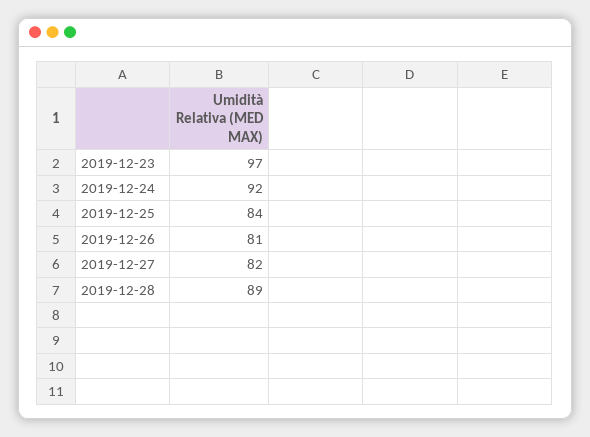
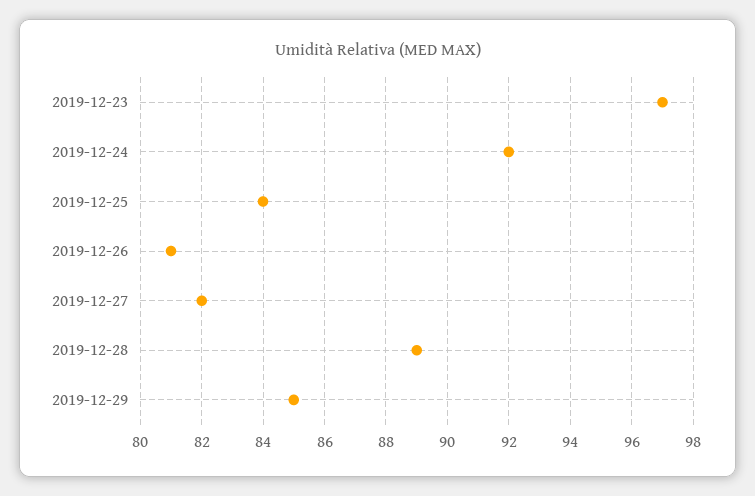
2019-12-29: none -> 85

